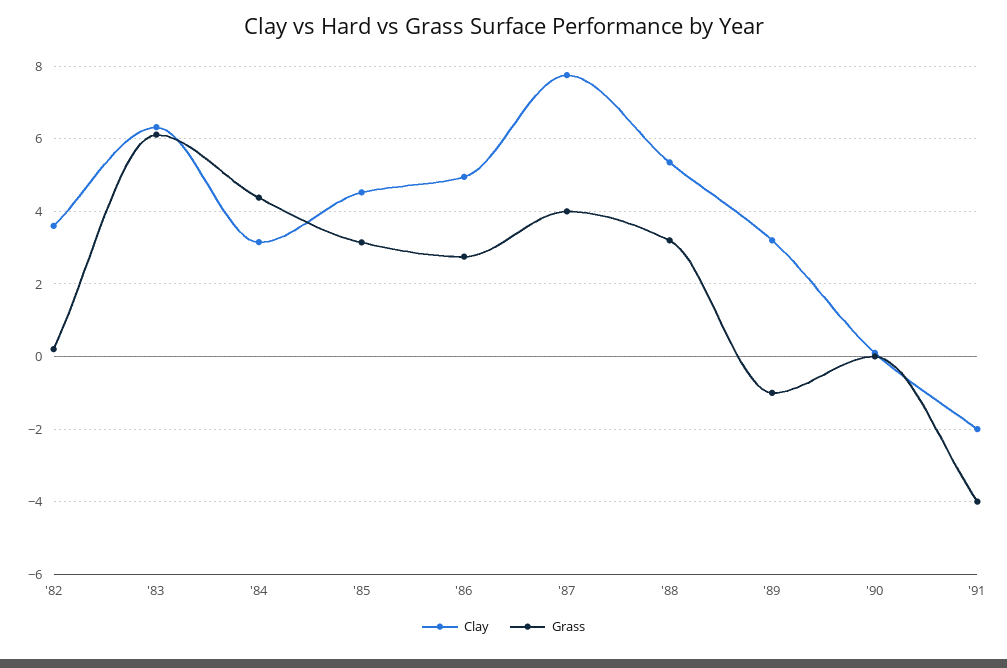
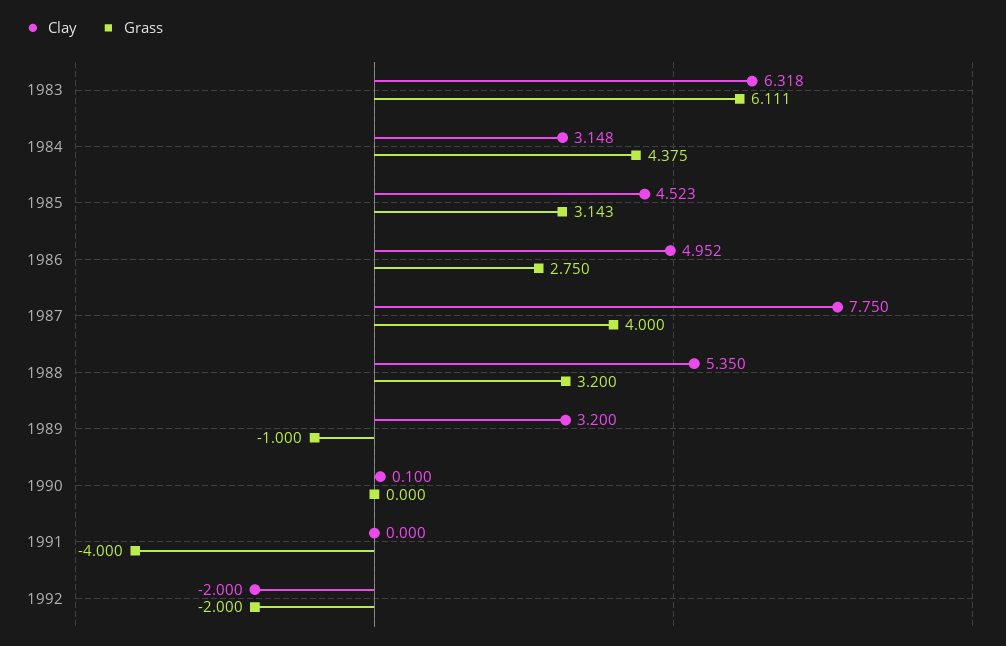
Clay, '82: 3.6 -> none
Grass, '82: 0.2 -> none
Clay, '91: -2 -> 0
Clay, 1992: none -> -2
Grass, 1992: none -> -2

